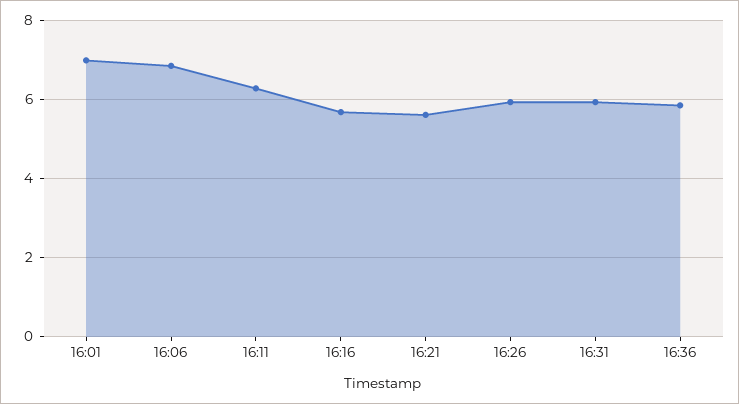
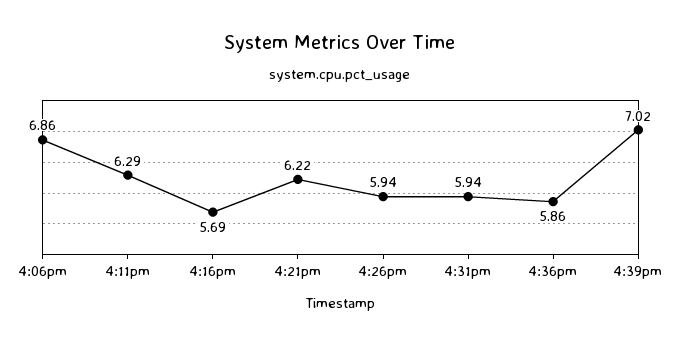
16:01: 7 -> none
16:21: 5.6 -> 6.22
4:39pm: none -> 7.02

